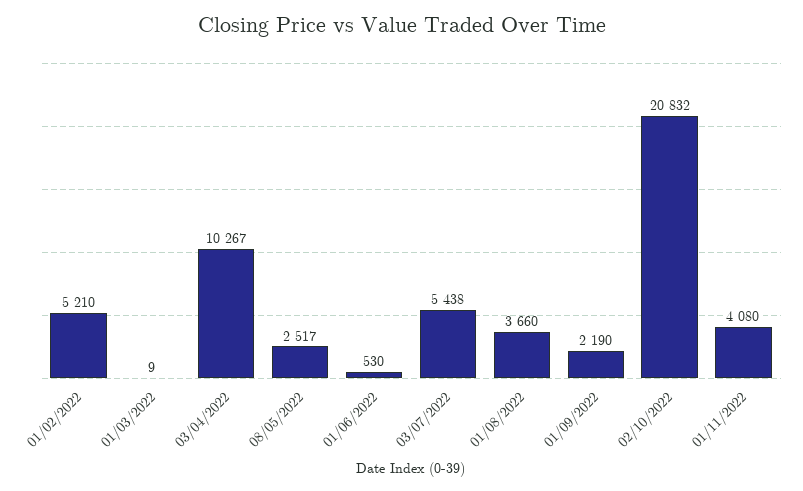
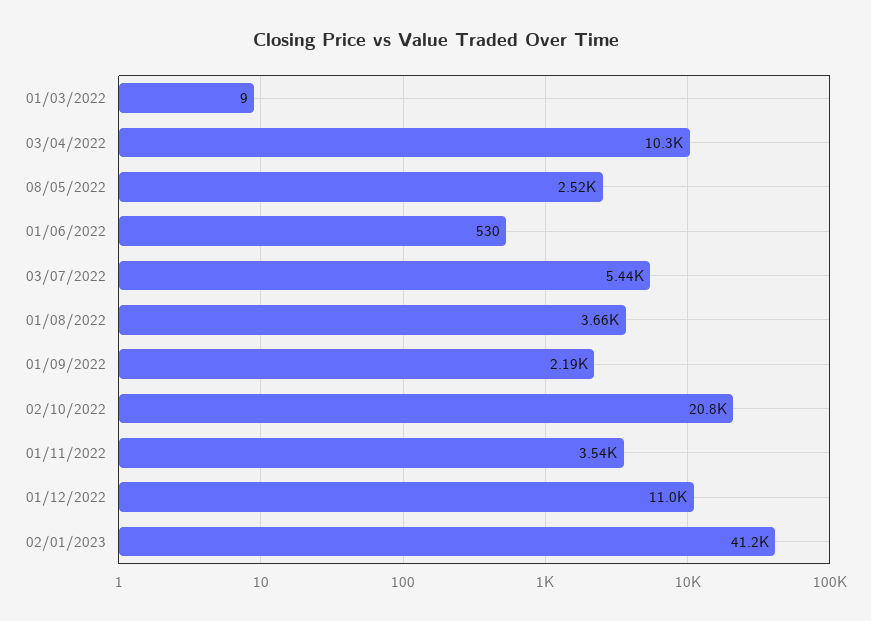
01/02/2022: 5210 -> none
01/11/2022: 4080 -> 3540
01/12/2022: none -> 11000
02/01/2023: none -> 41200

